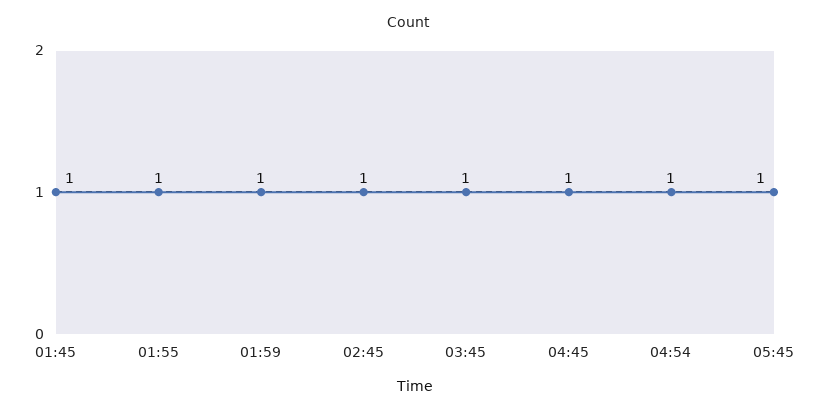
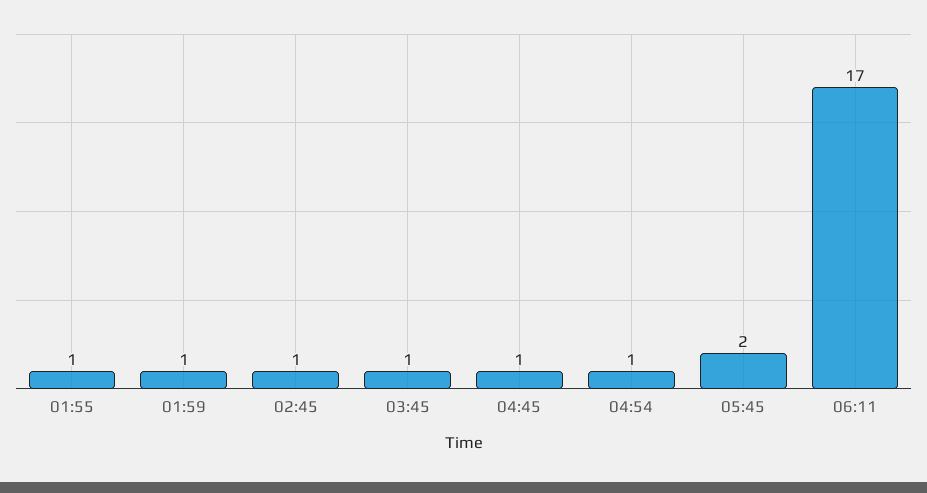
01:45: 1 -> none
05:45: 1 -> 2
06:11: none -> 17

